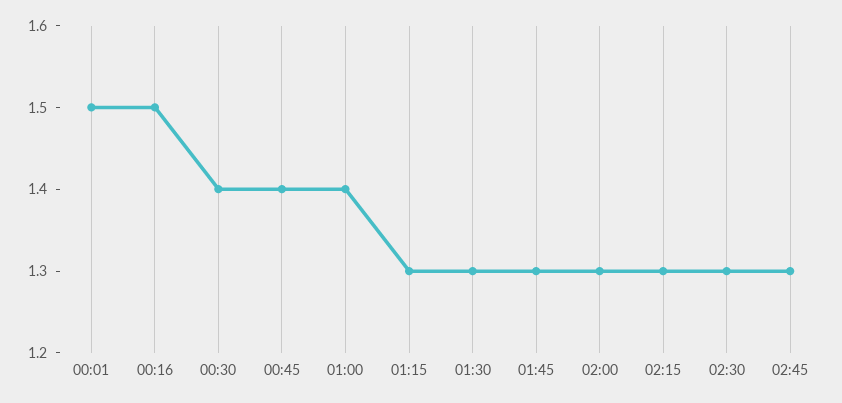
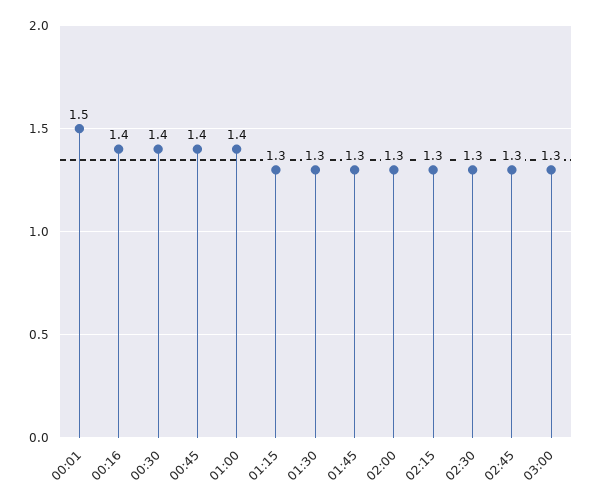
00:16: 1.5 -> 1.4
03:00: none -> 1.3

